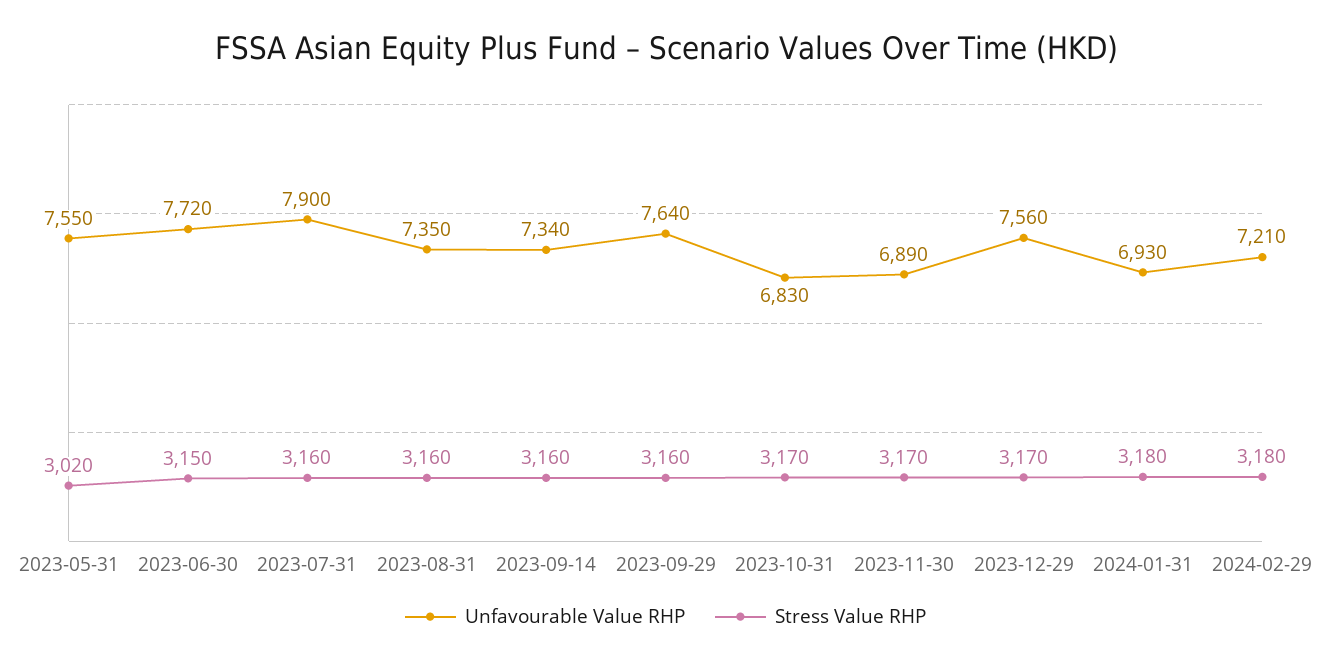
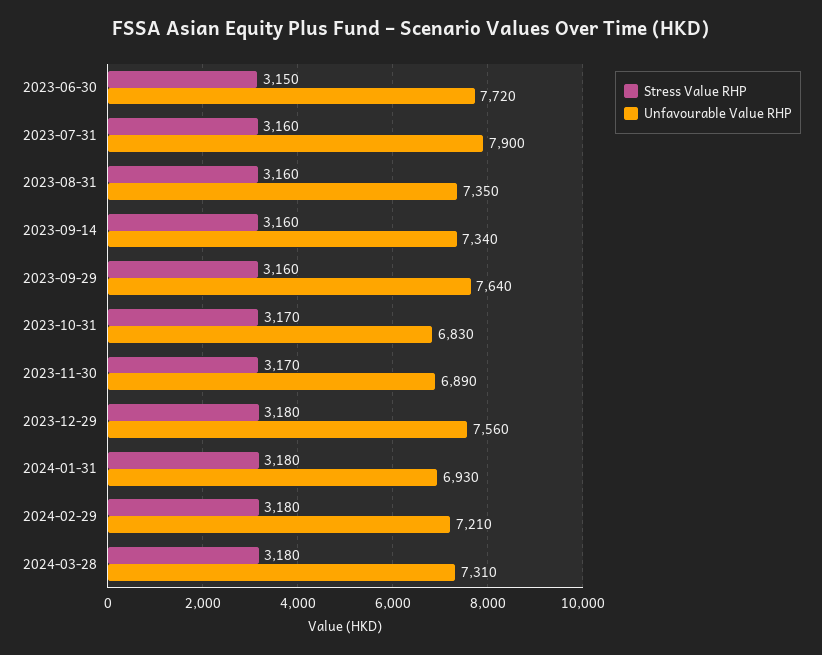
Unfavourable Value RHP, 2023-05-31: 7550 -> none
Stress Value RHP, 2023-05-31: 3020 -> none
Stress Value RHP, 2023-12-29: 3170 -> 3180
Stress Value RHP, 2024-03-28: none -> 3180
Unfavourable Value RHP, 2024-03-28: none -> 7310

